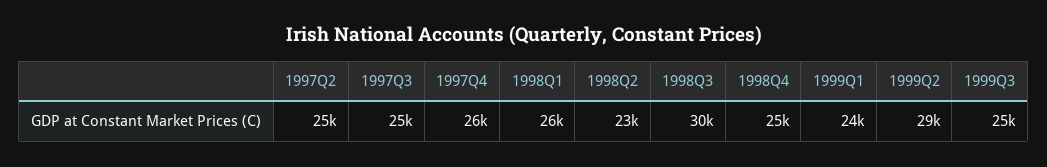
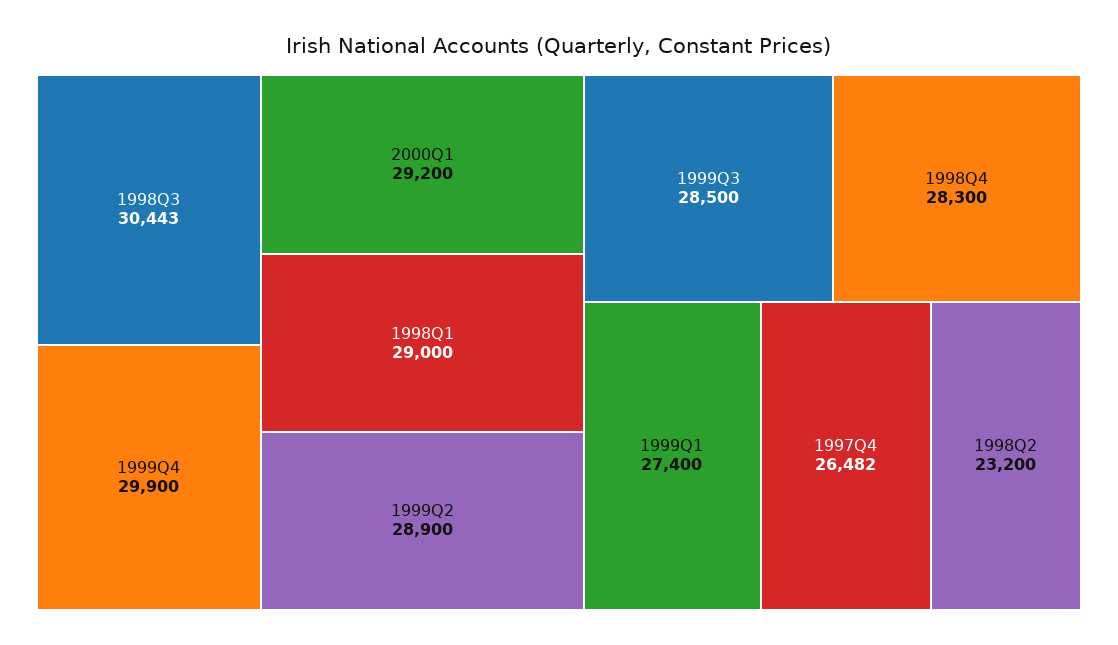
1997Q2: 25000 -> none
1997Q3: 25000 -> none
1998Q1: 26000 -> 29000
1998Q4: 25000 -> 28300
1999Q1: 24000 -> 27400
1999Q3: 25000 -> 28500
1999Q4: none -> 29900
2000Q1: none -> 29200

